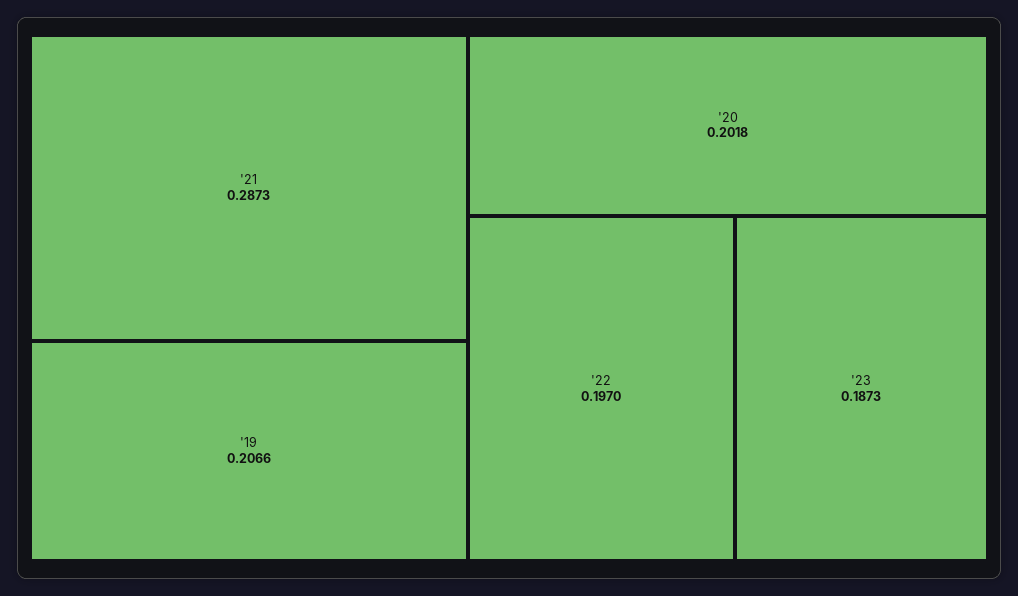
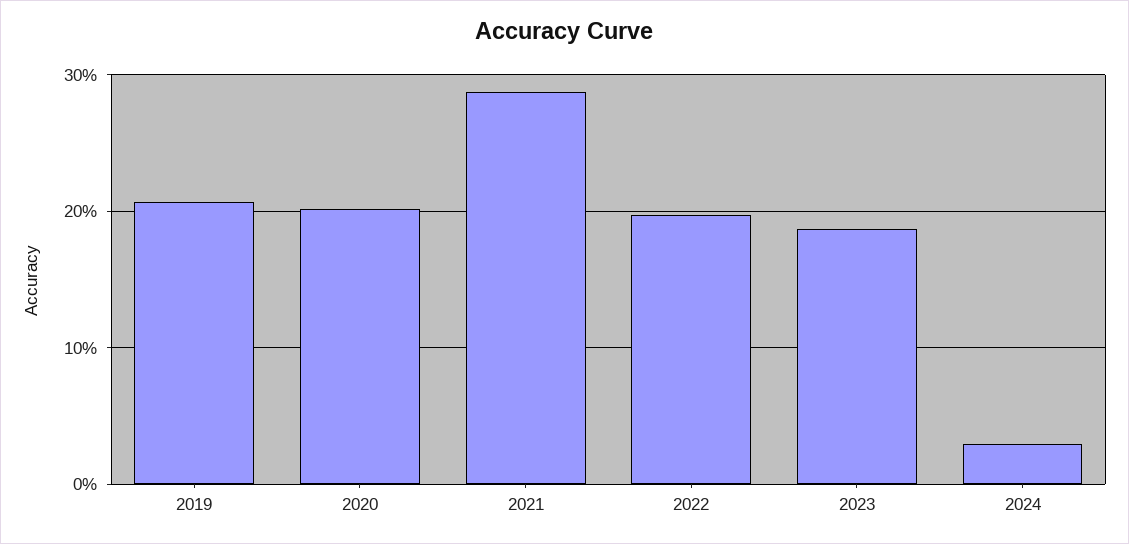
2024: none -> 0.03

